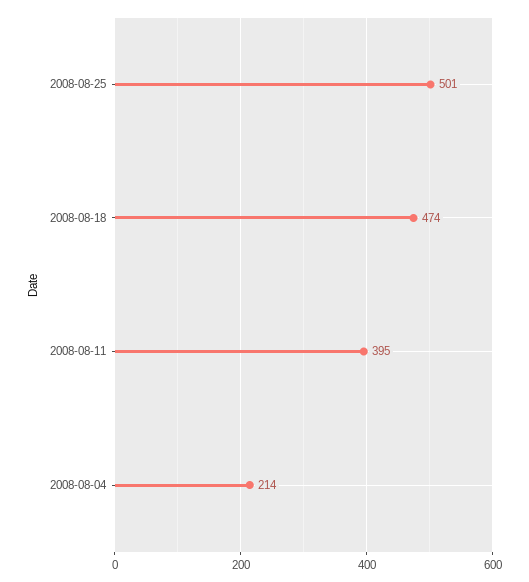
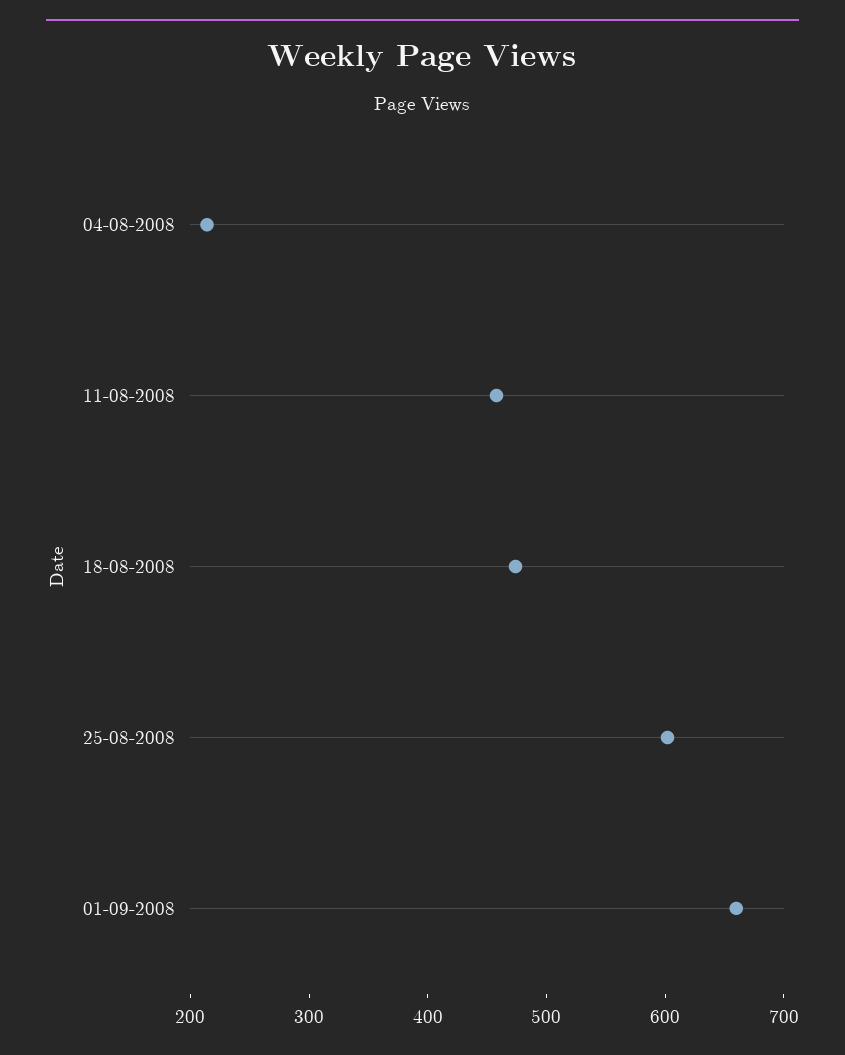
2008-08-25: 501 -> 600
2008-08-11: 395 -> 460
01-09-2008: none -> 660

